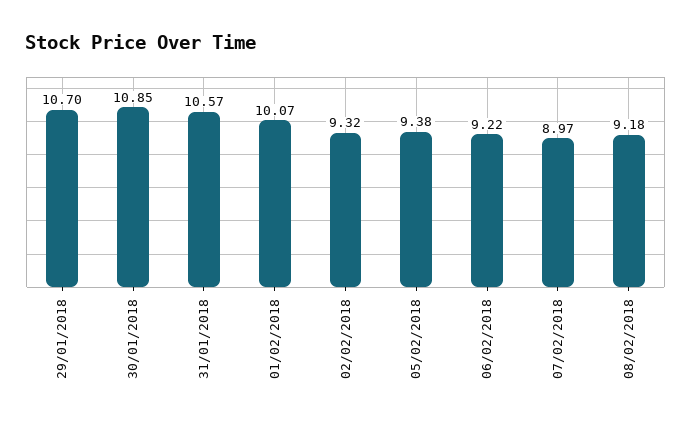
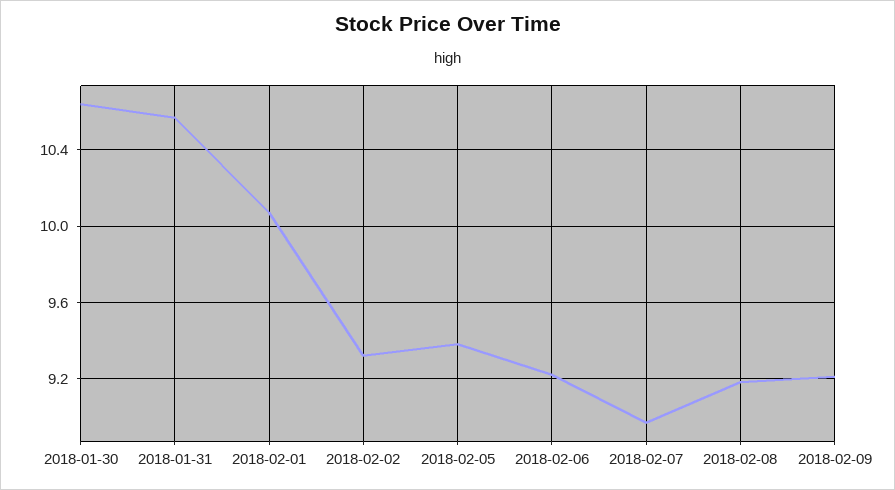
29/01/2018: 10.7 -> none
30/01/2018: 10.85 -> 10.65
2018-02-09: none -> 9.2

